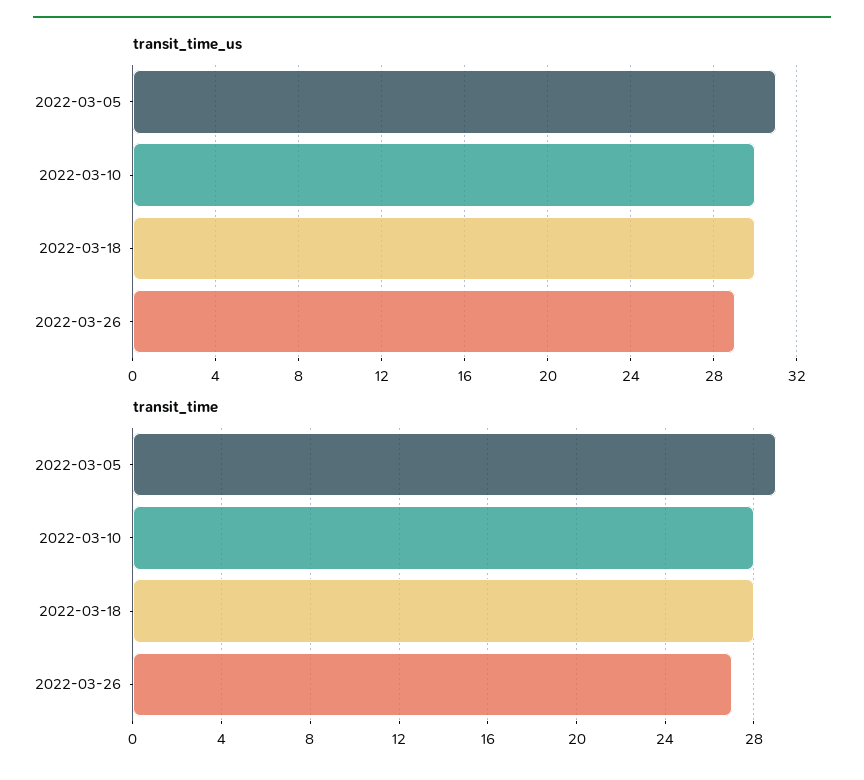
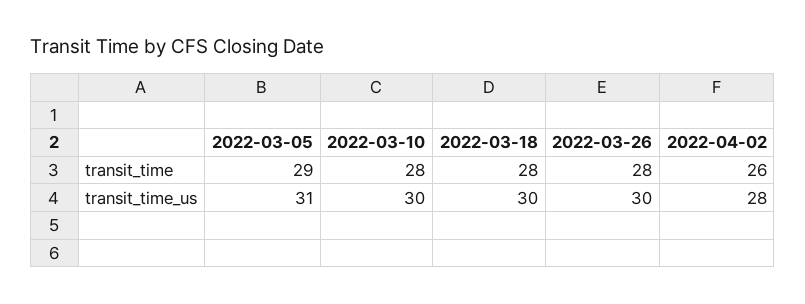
transit_time_us, 2022-03-26: 29 -> 30
transit_time, 2022-03-26: 27 -> 28
transit_time, 2022-04-02: none -> 26
transit_time_us, 2022-04-02: none -> 28

